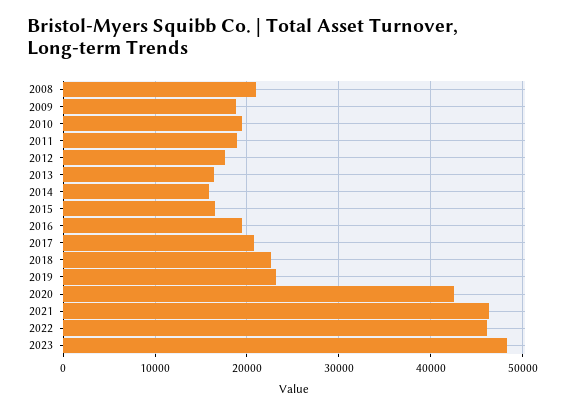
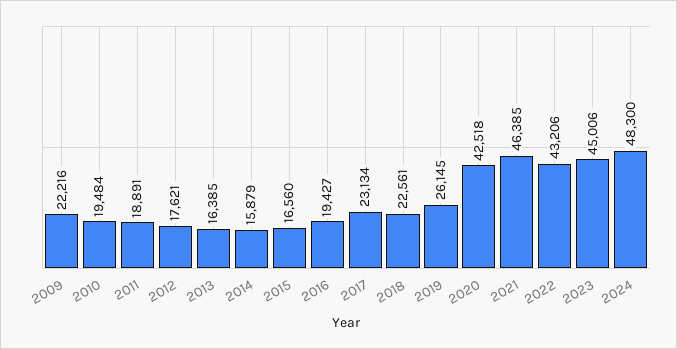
2008: 21000 -> none
2009: 19000 -> 22216
2017: 21000 -> 23134
2019: 23000 -> 26145
2022: 46000 -> 43206
2023: 48000 -> 45006
2024: none -> 48300

